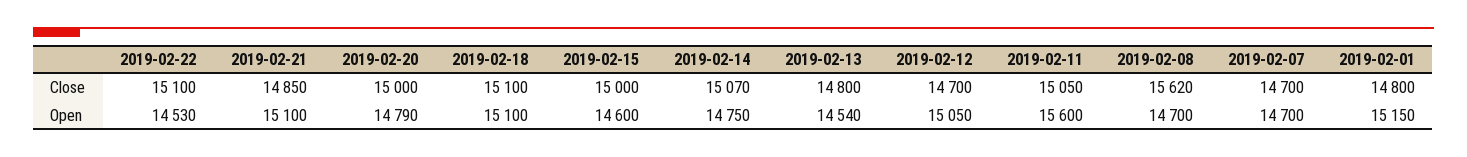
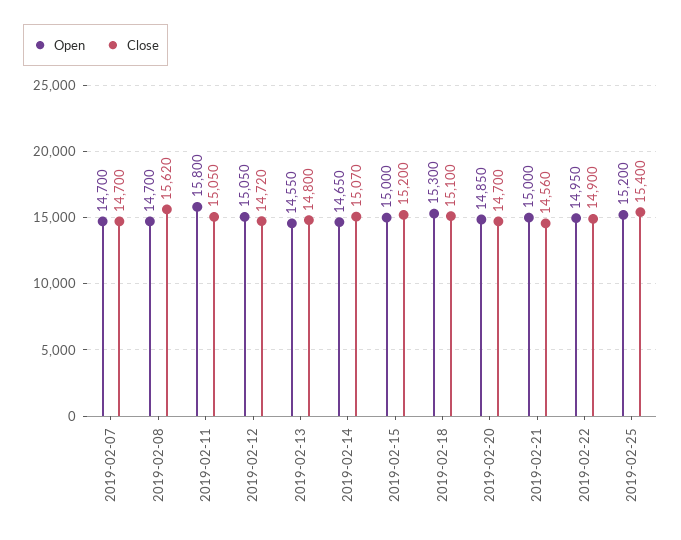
Close, 2019-02-22: 15100 -> 14900
Close, 2019-02-21: 14850 -> 14560
Close, 2019-02-20: 15000 -> 14700
Close, 2019-02-15: 15000 -> 15200
Close, 2019-02-12: 14700 -> 14720
Close, 2019-02-01: 14800 -> none
Open, 2019-02-22: 14530 -> 14950
Open, 2019-02-21: 15100 -> 15000
Open, 2019-02-20: 14790 -> 14850
Open, 2019-02-18: 15100 -> 15300
Open, 2019-02-15: 14600 -> 15000
Open, 2019-02-14: 14750 -> 14650
Open, 2019-02-13: 14540 -> 14550
Open, 2019-02-11: 15600 -> 15800
Open, 2019-02-01: 15150 -> none
Open, 2019-02-25: none -> 15200
Close, 2019-02-25: none -> 15400

